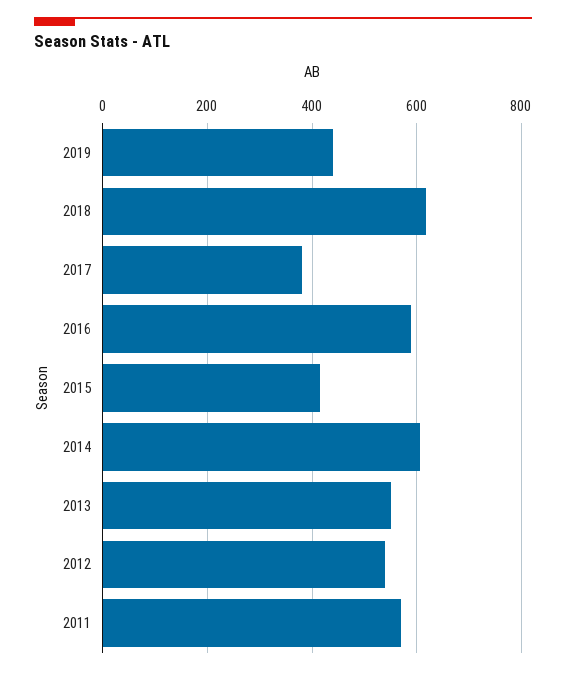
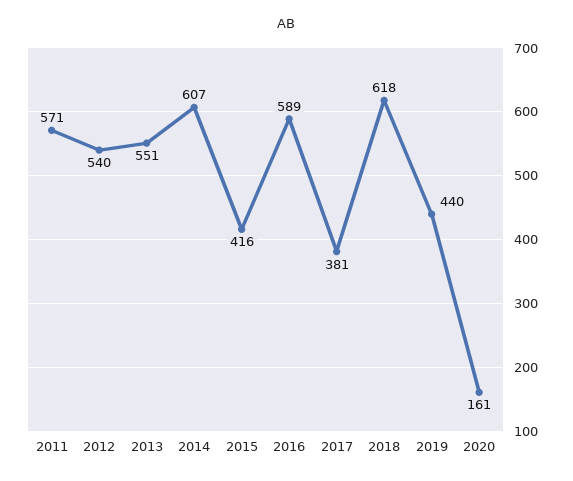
2020: none -> 161

